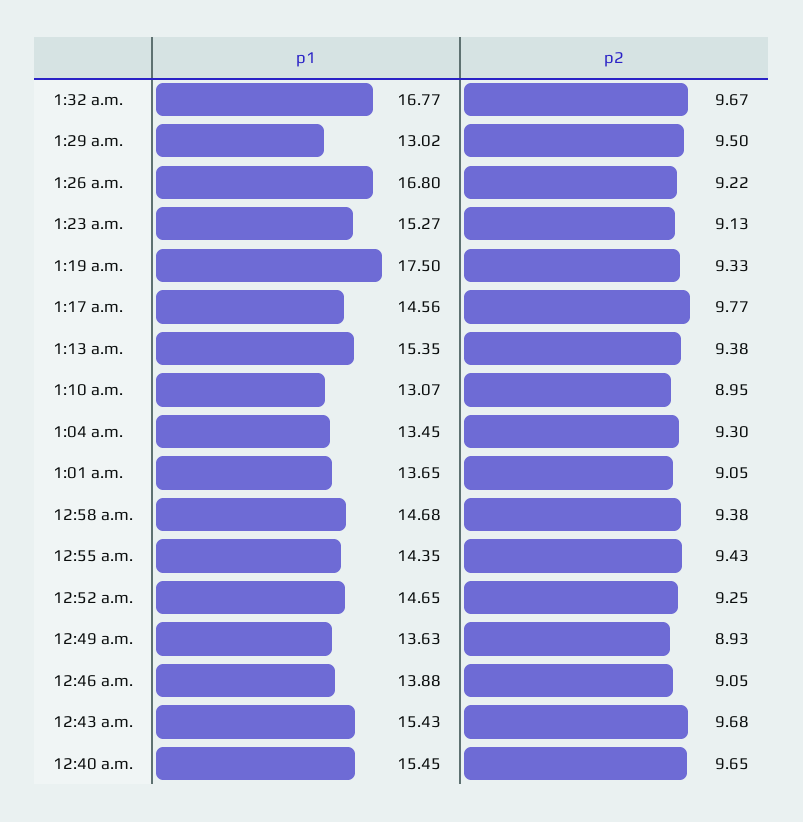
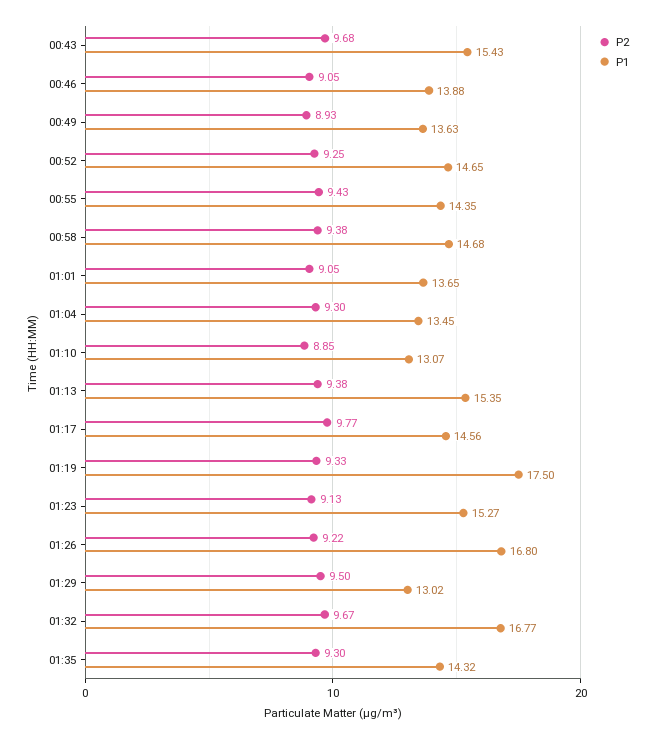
p2, 1:10 a.m.: 8.95 -> 8.85
p1, 12:40 a.m.: 15.45 -> none
p2, 12:40 a.m.: 9.65 -> none
p2, 01:35: none -> 9.3
p1, 01:35: none -> 14.32

